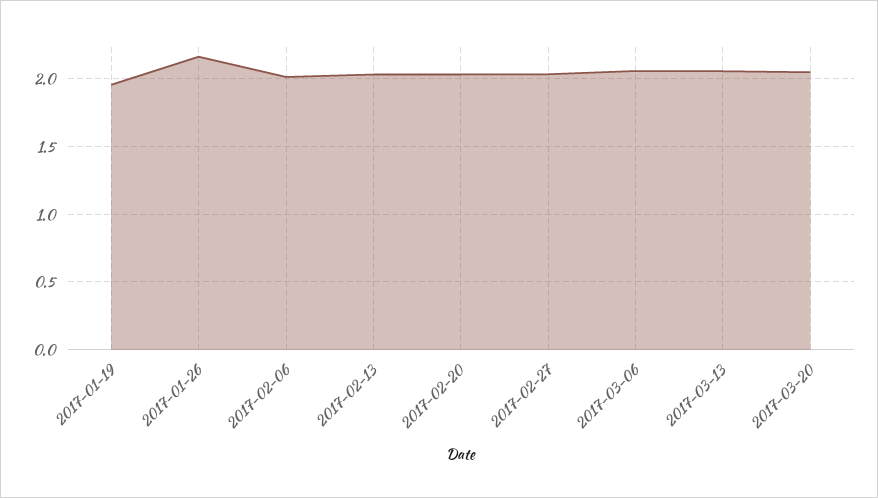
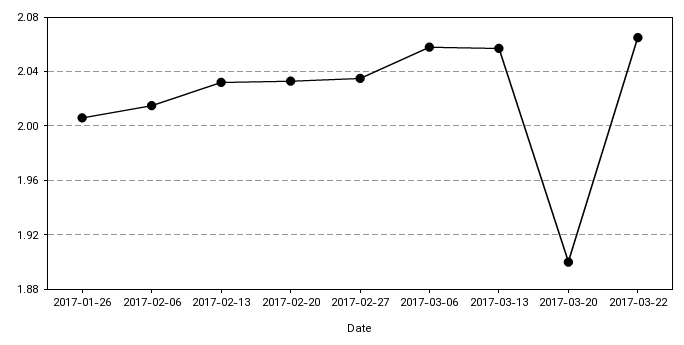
2017-01-19: 1.95 -> none
2017-01-26: 2.15 -> 2.005
2017-03-20: 2.05 -> 1.9
2017-03-22: none -> 2.065

